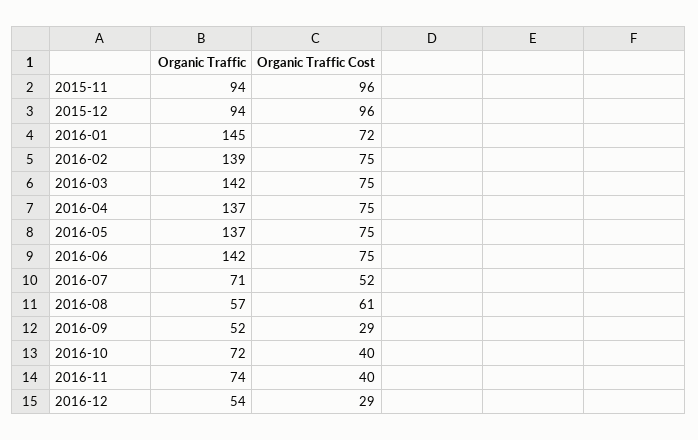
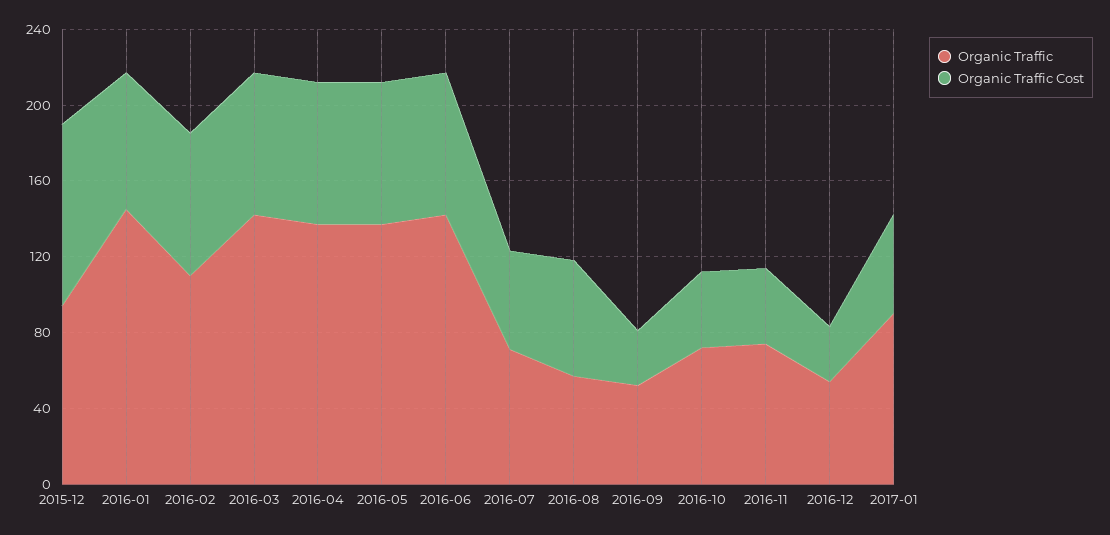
Organic Traffic, 2015-11: 94 -> none
Organic Traffic Cost, 2015-11: 96 -> none
Organic Traffic, 2016-02: 139 -> 110
Organic Traffic, 2017-01: none -> 90
Organic Traffic Cost, 2017-01: none -> 50

